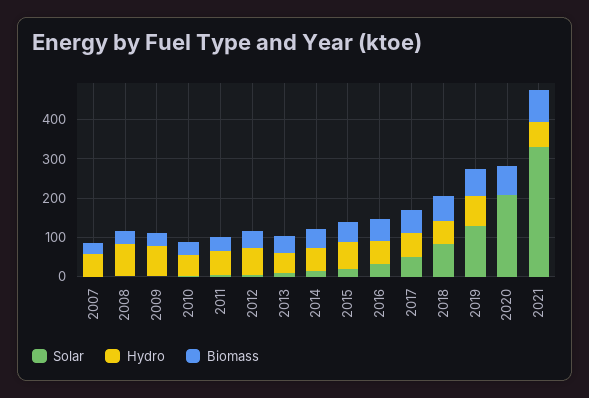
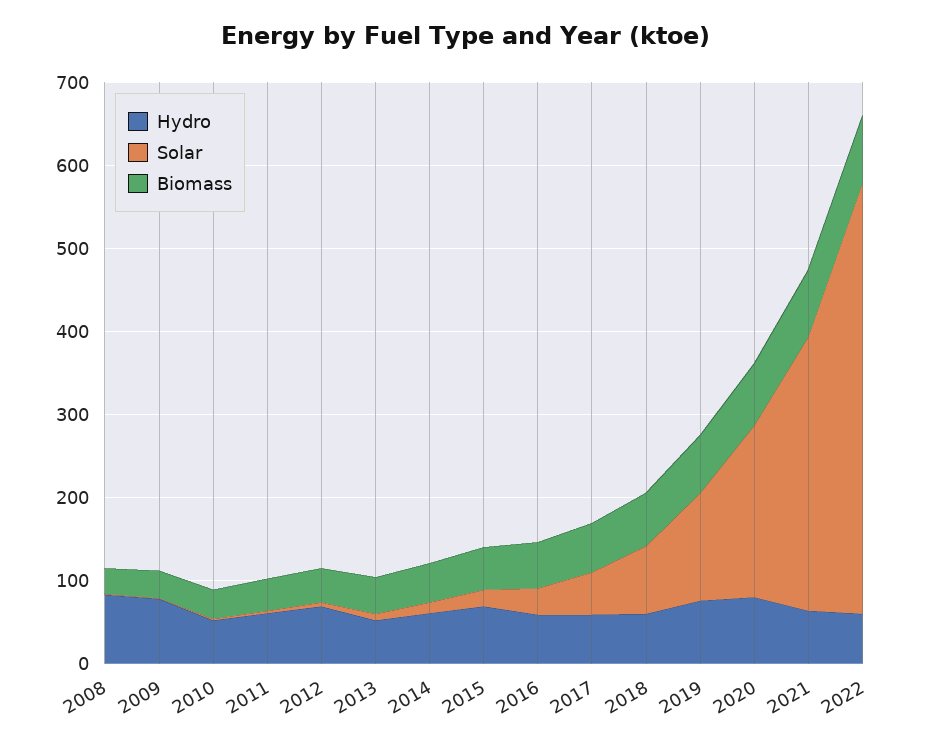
Solar, 2007: 0 -> none
Hydro, 2007: 50 -> none
Biomass, 2007: 25 -> none
Hydro, 2020: 0 -> 80
Hydro, 2022: none -> 60
Solar, 2022: none -> 520
Biomass, 2022: none -> 80

